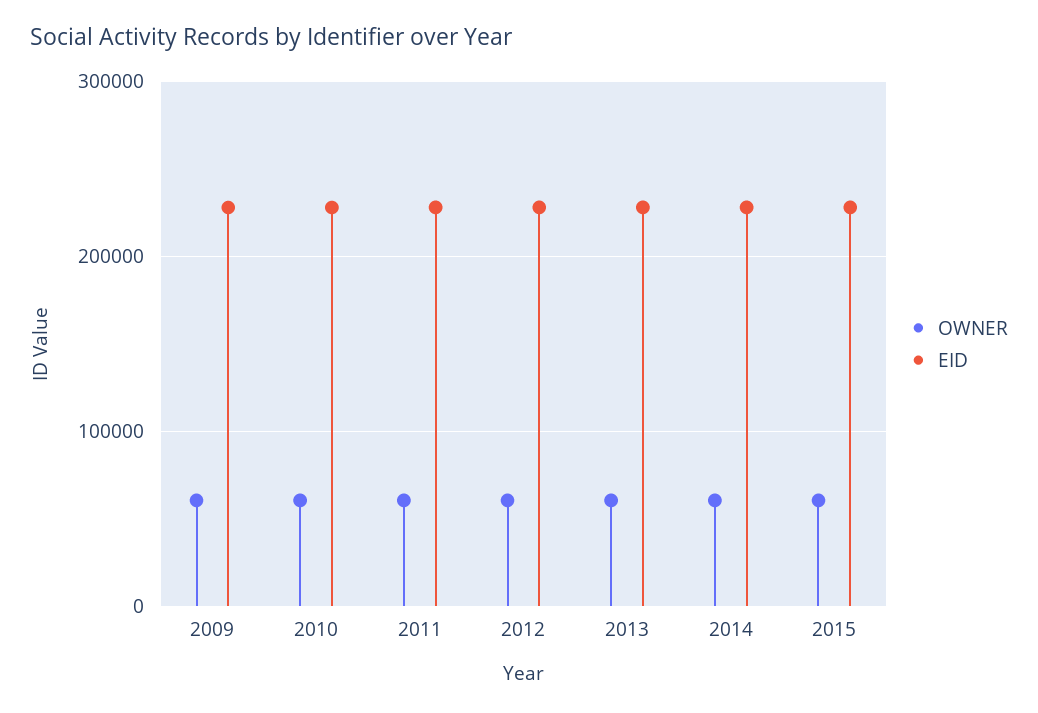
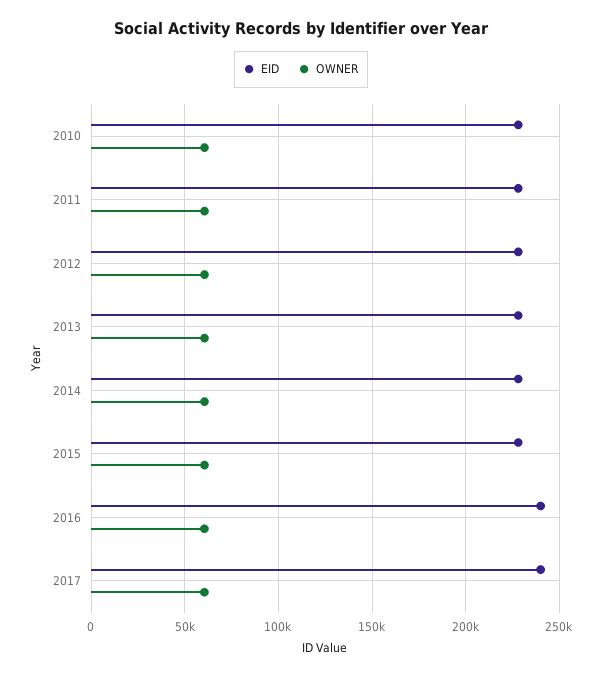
OWNER, 2009: 60000 -> none
EID, 2009: 230000 -> none
EID, 2016: none -> 240000
OWNER, 2016: none -> 60000
EID, 2017: none -> 240000
OWNER, 2017: none -> 60000

